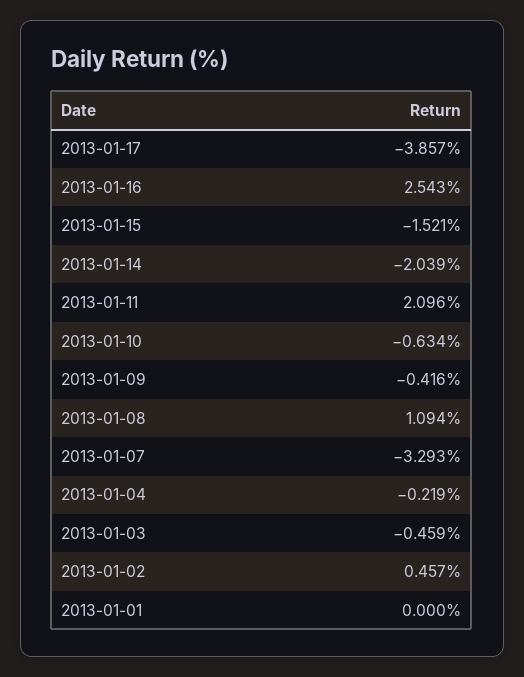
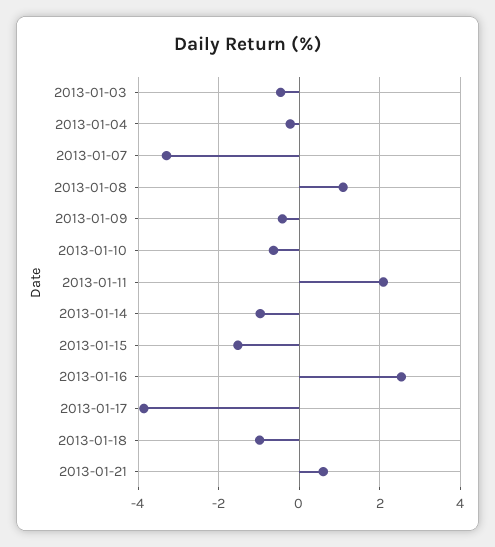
2013-01-14: -2.039 -> -1
2013-01-02: 0.457 -> none
2013-01-01: 0 -> none
2013-01-18: none -> -1
2013-01-21: none -> 0.6

